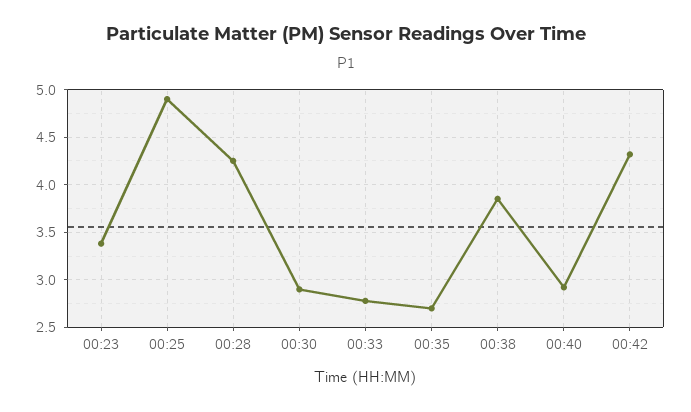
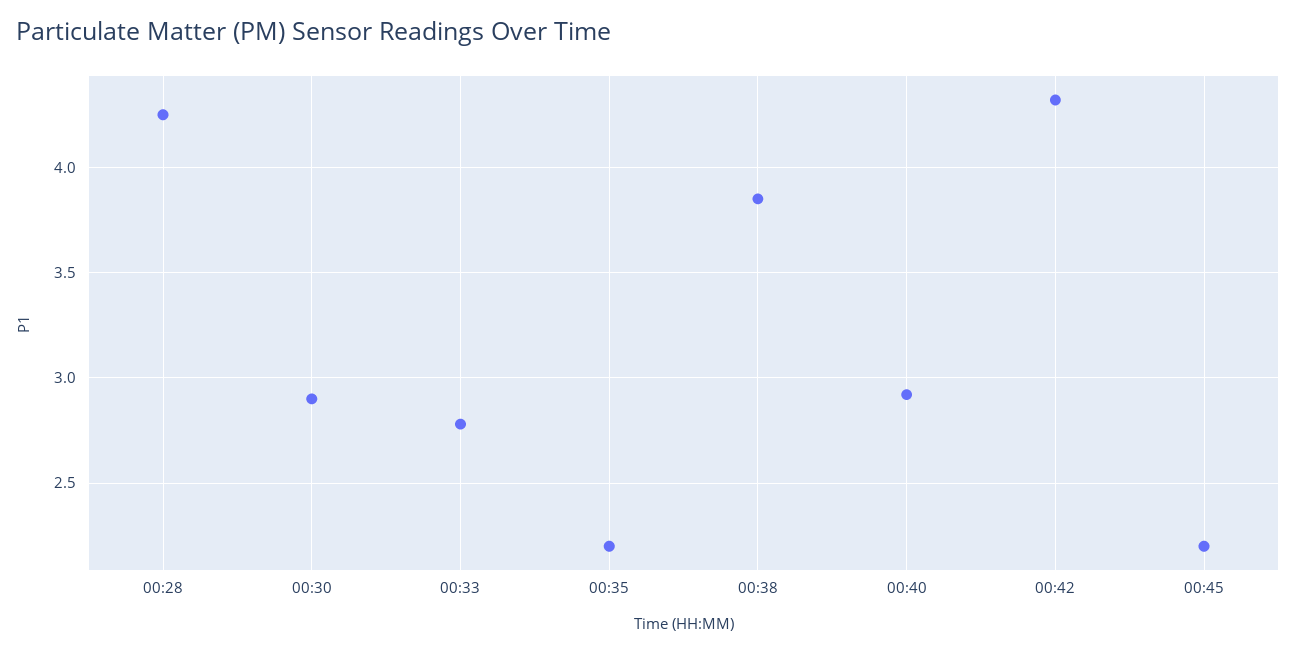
00:23: 3.4 -> none
00:25: 4.9 -> none
00:35: 2.7 -> 2.2
00:45: none -> 2.2

